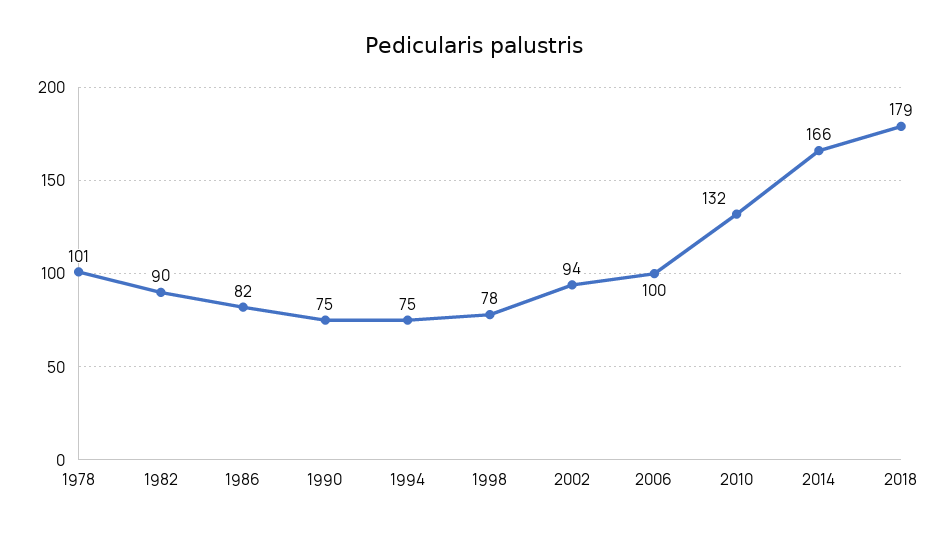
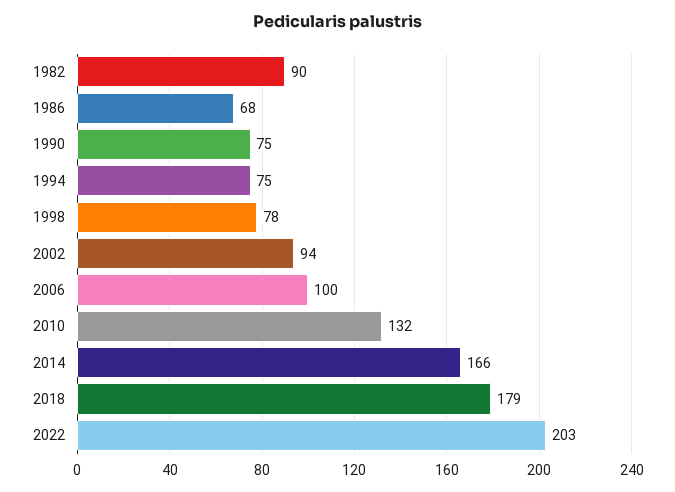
1978: 101 -> none
1986: 82 -> 68
2022: none -> 203

